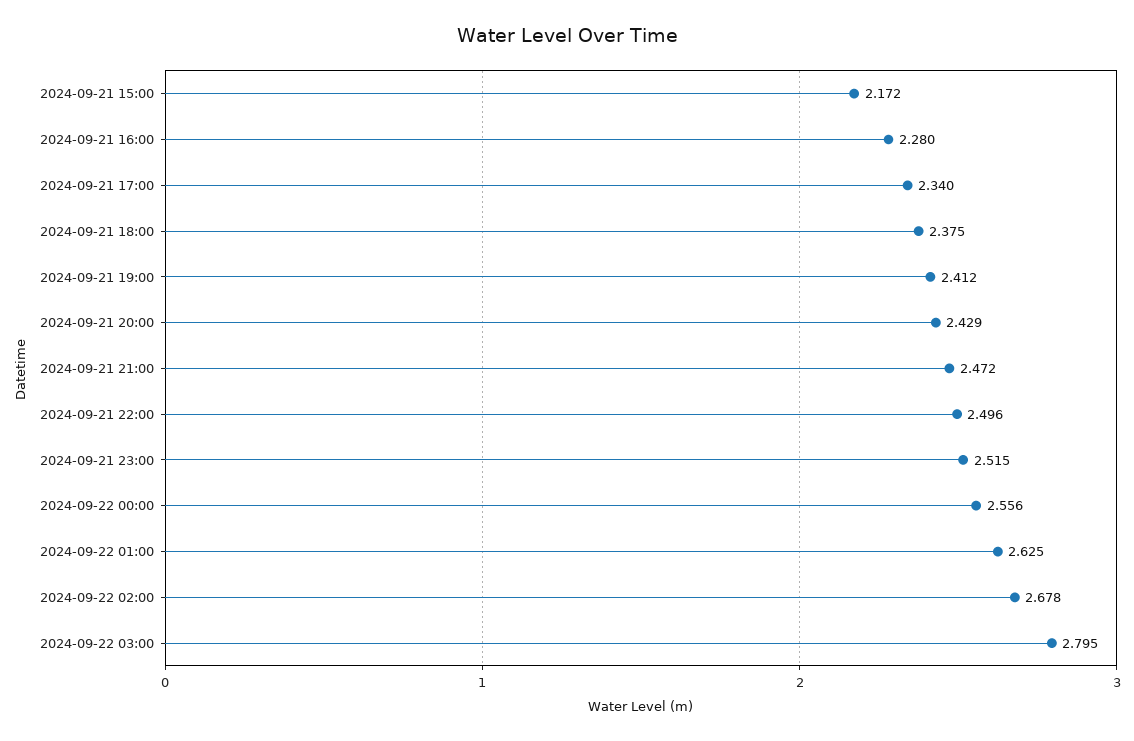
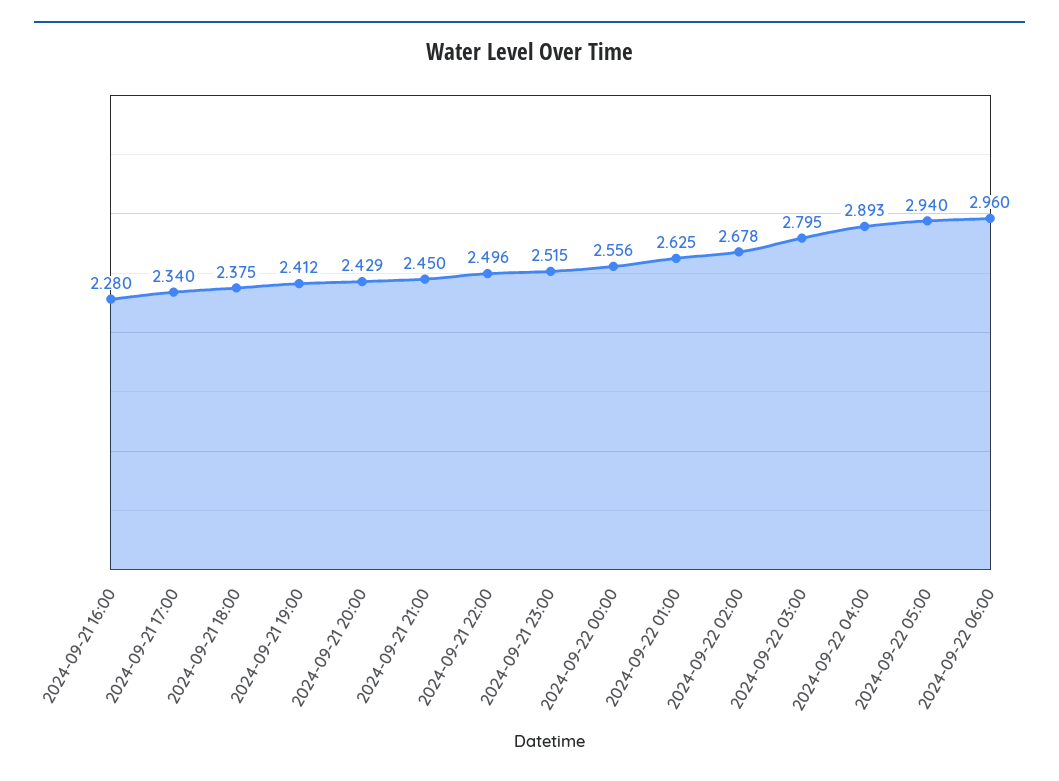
2024-09-21 15:00: 2.172 -> none
2024-09-21 21:00: 2.472 -> 2.45
2024-09-22 04:00: none -> 2.893
2024-09-22 05:00: none -> 2.94
2024-09-22 06:00: none -> 2.96

